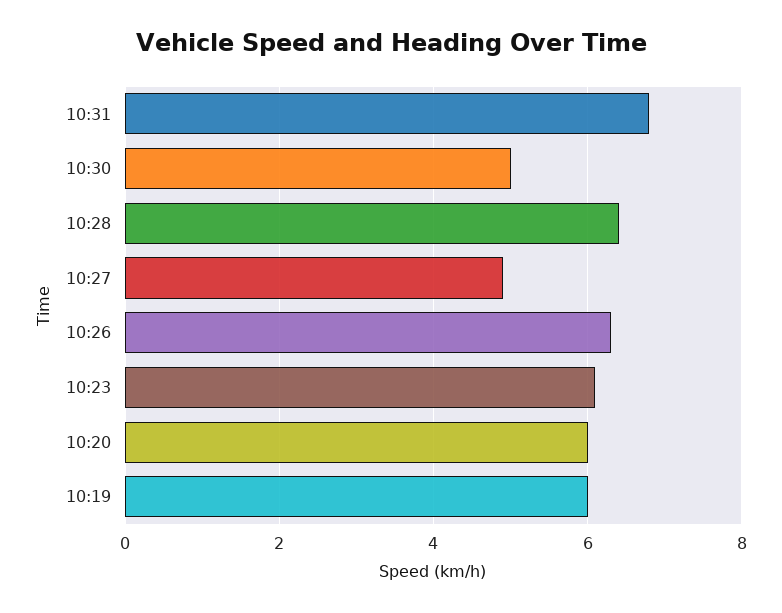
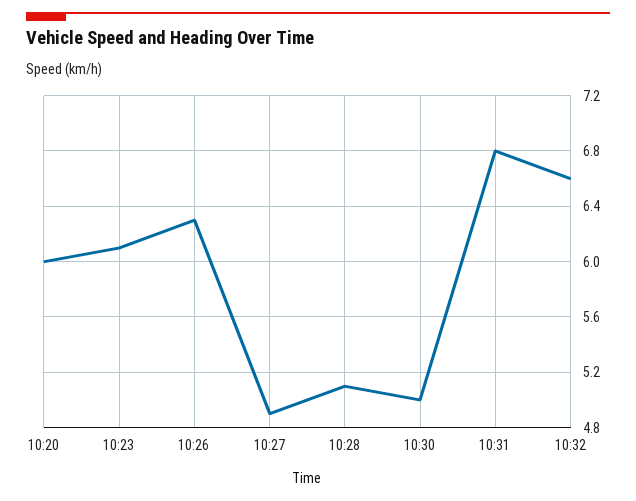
10:28: 6.5 -> 5.1
10:19: 6 -> none
10:32: none -> 6.6

